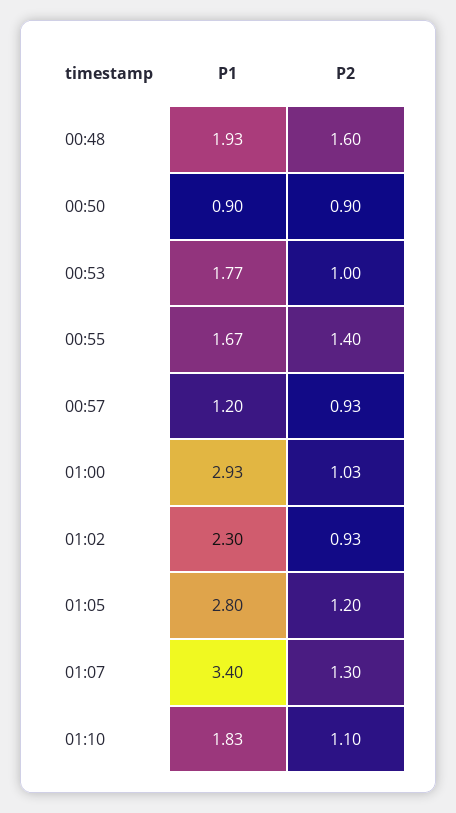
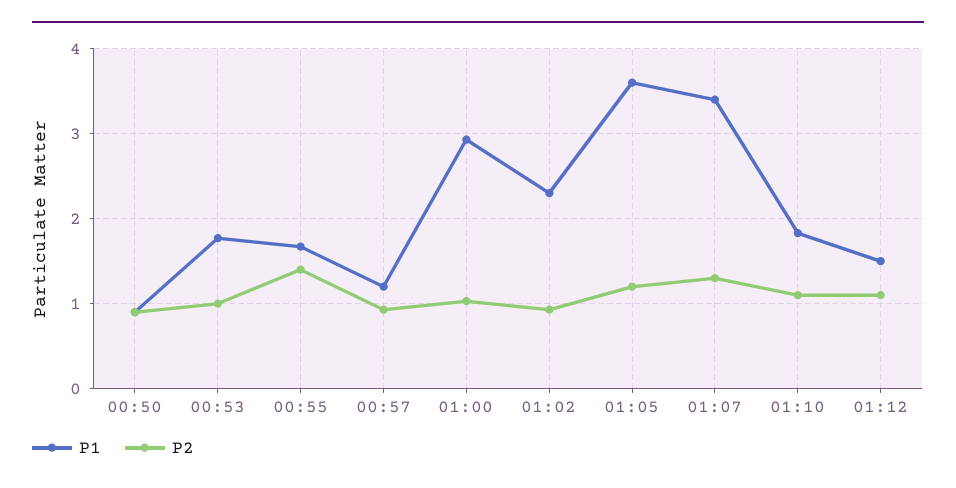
P1, 00:48: 1.93 -> none
P2, 00:48: 1.6 -> none
P1, 01:05: 2.8 -> 3.6
P1, 01:12: none -> 1.5
P2, 01:12: none -> 1.1

